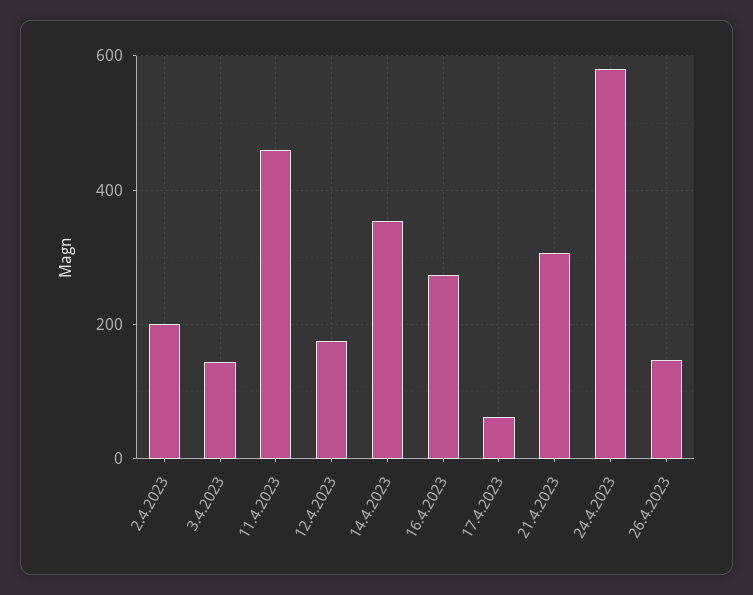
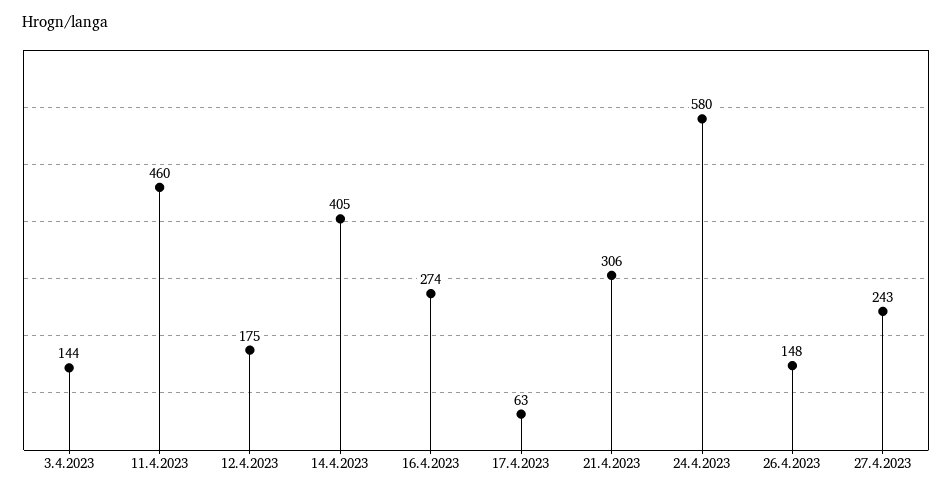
2.4.2023: 200 -> none
14.4.2023: 360 -> 405
27.4.2023: none -> 243

